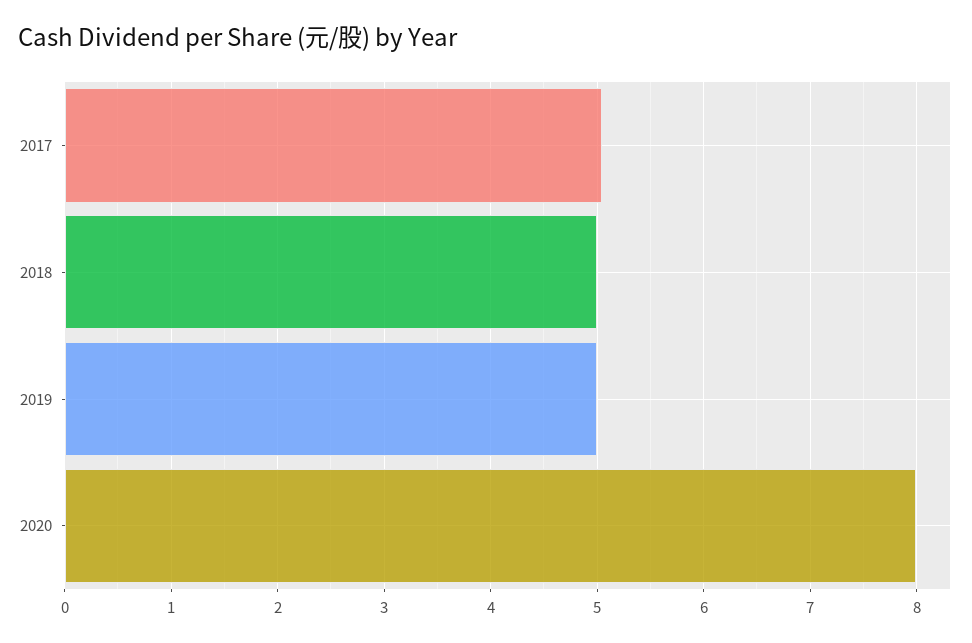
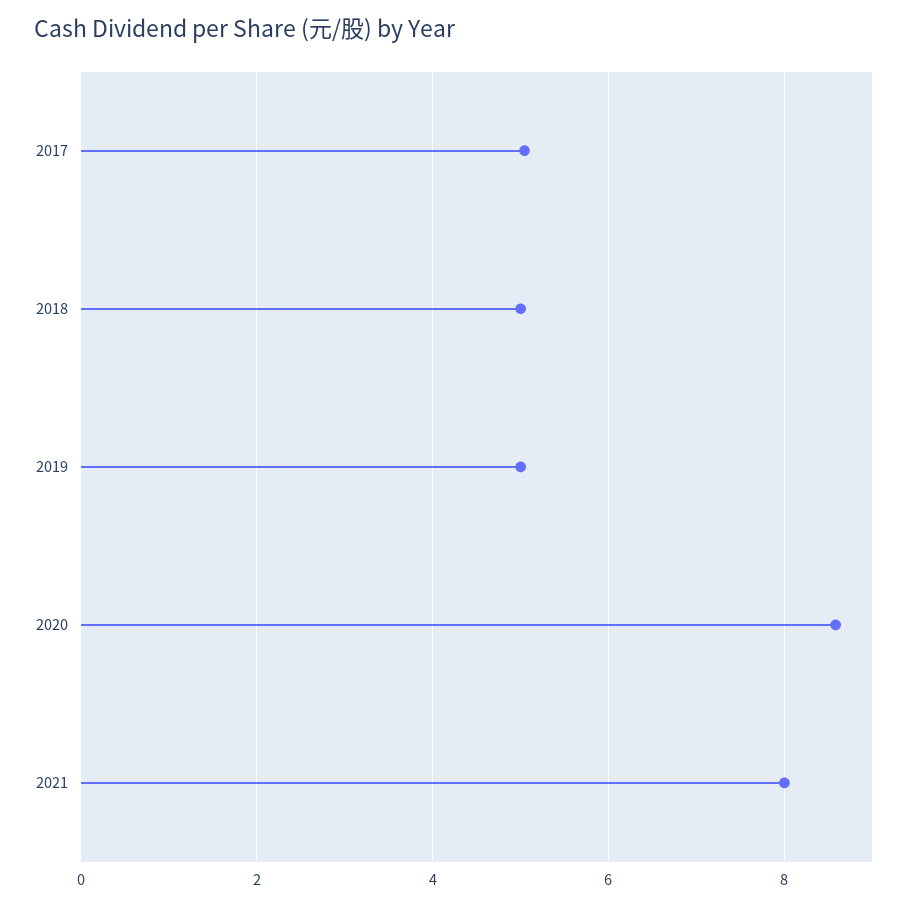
2020: 8 -> 8.6
2021: none -> 8

